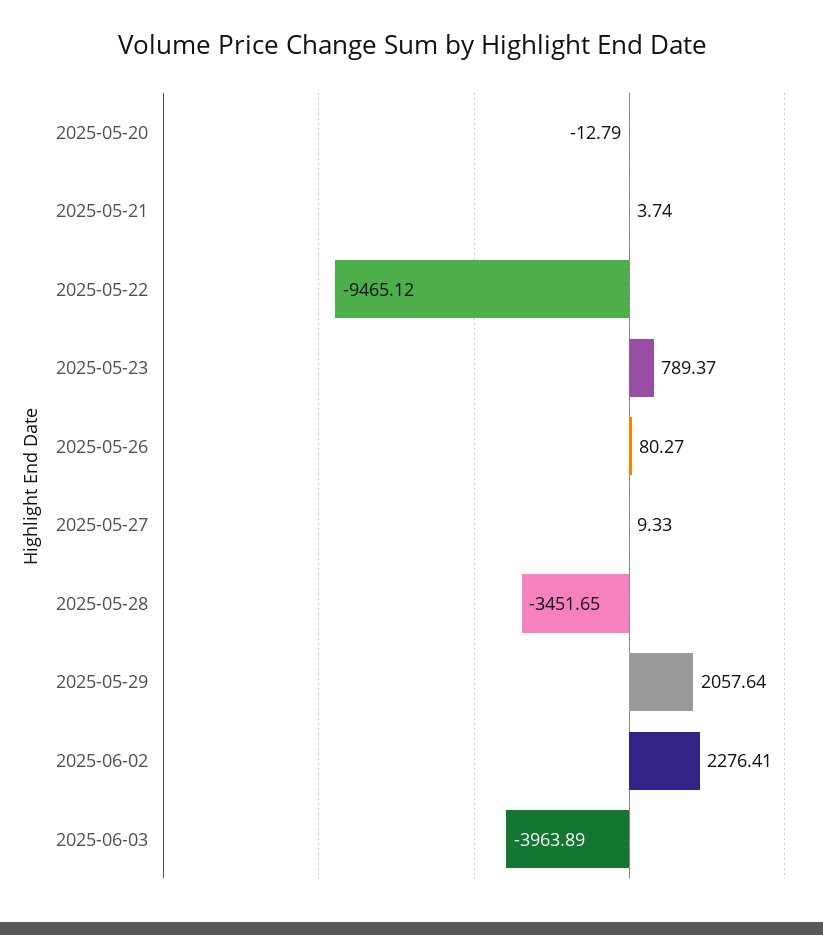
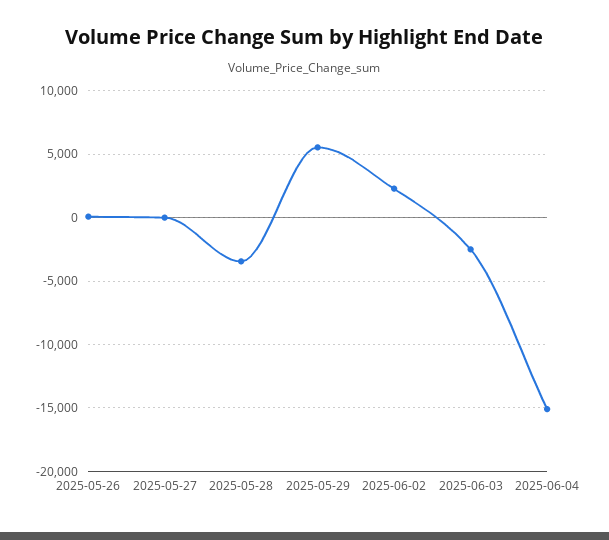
2025-05-20: -12.79 -> none
2025-05-21: 3.74 -> none
2025-05-22: -9465.12 -> none
2025-05-23: 789.37 -> none
2025-05-29: 2057.64 -> 5500
2025-06-03: -3963.89 -> -2500
2025-06-04: none -> -15000

